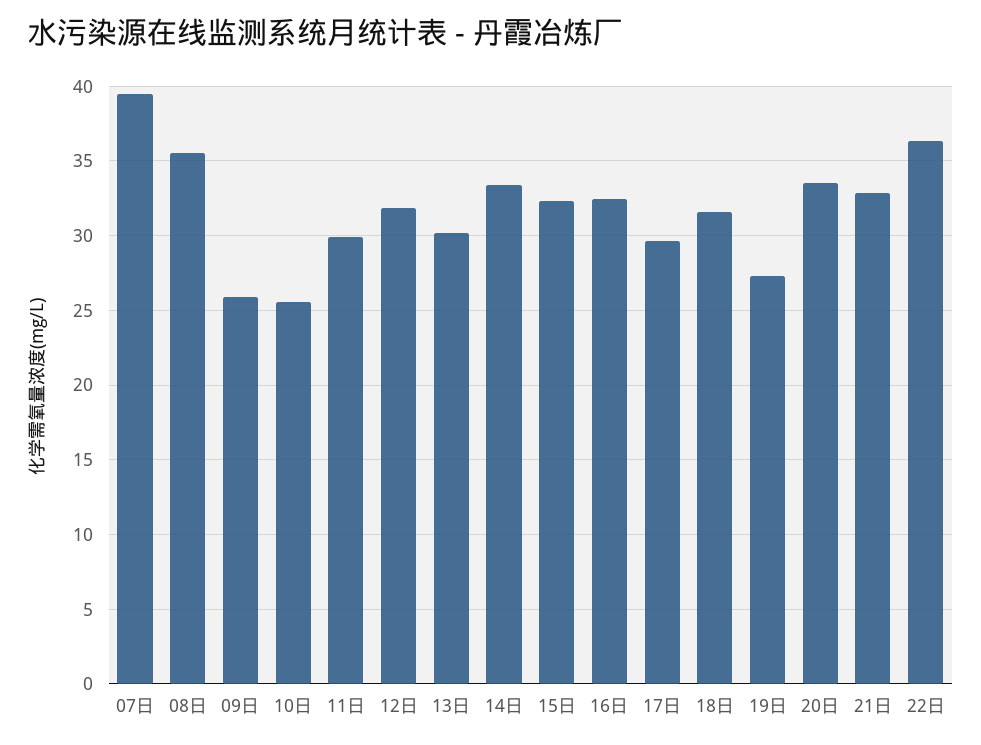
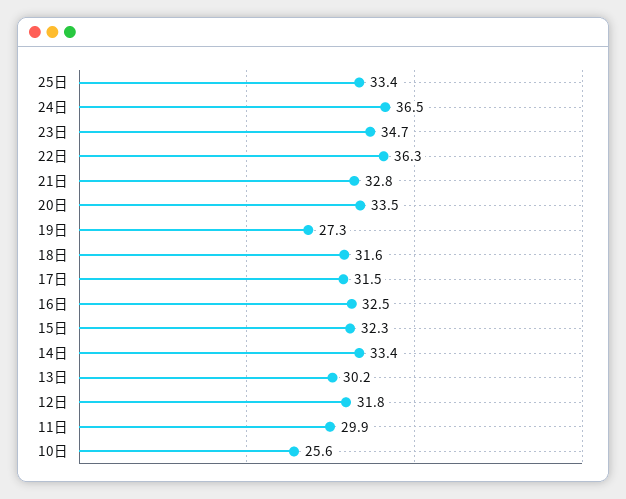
07日: 39.5 -> none
08日: 35.5 -> none
09日: 26 -> none
17日: 29.5 -> 31.5
25日: none -> 33.4
24日: none -> 36.5
23日: none -> 34.7

